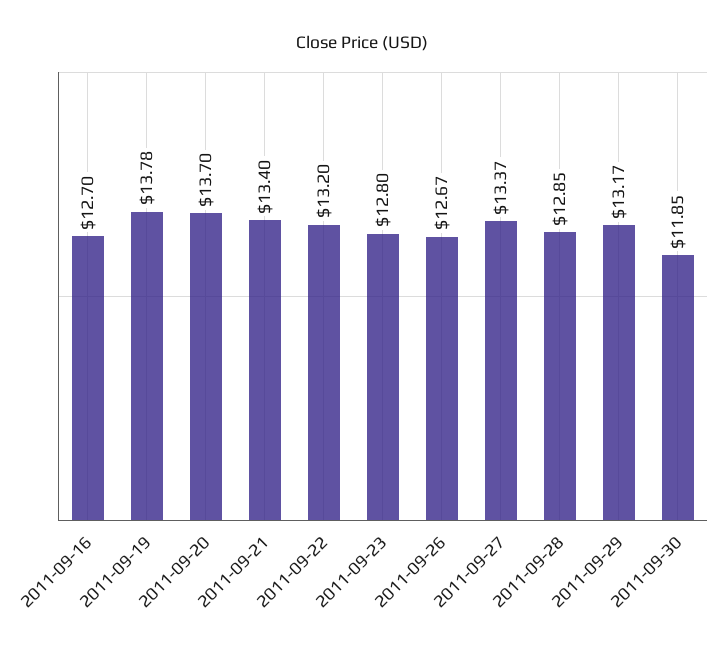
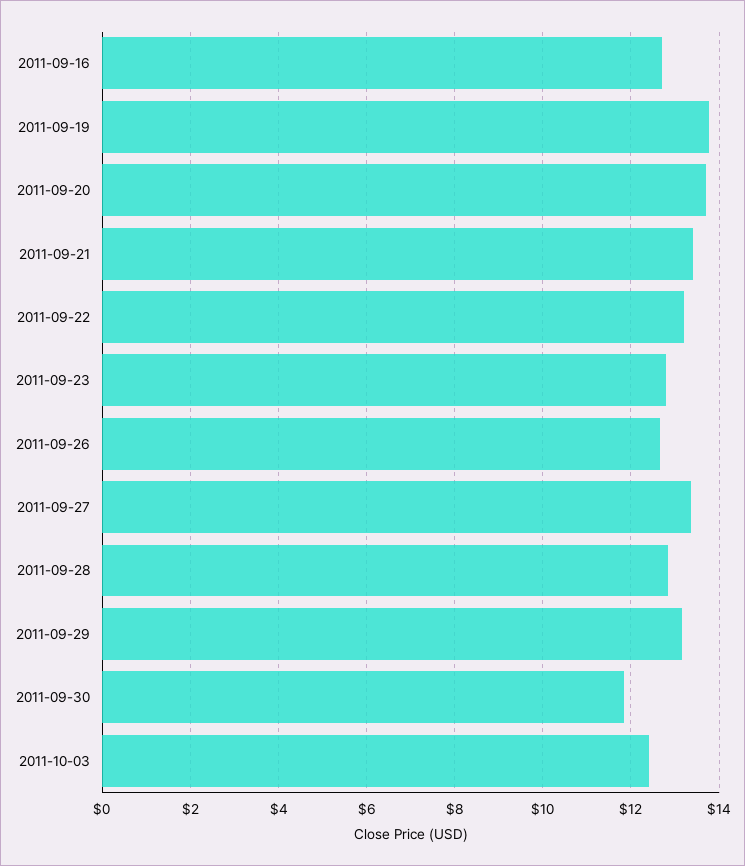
2011-10-03: none -> 12.4

